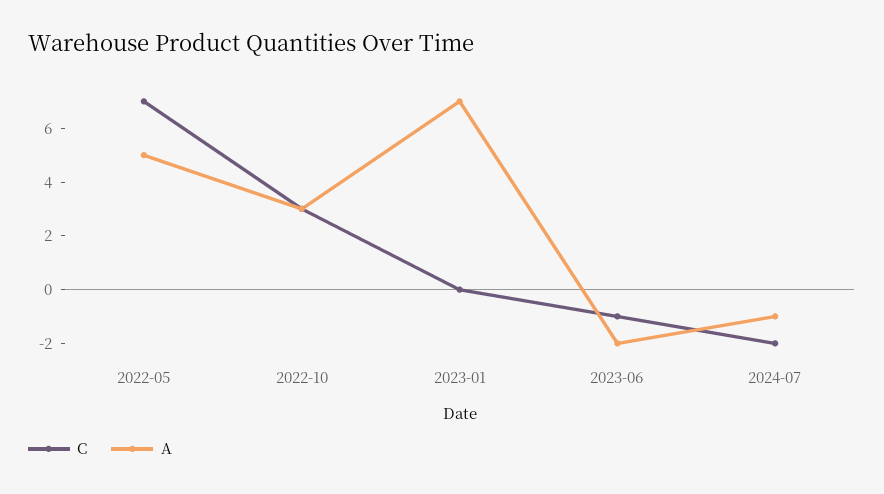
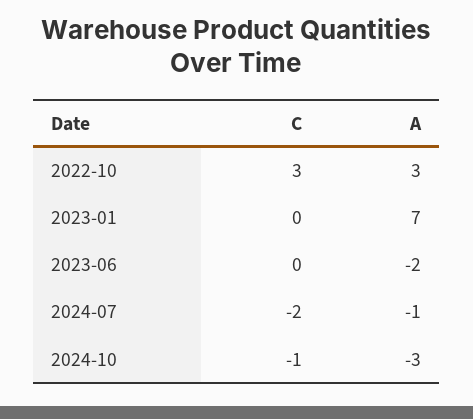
C, 2022-05: 7 -> none
A, 2022-05: 5 -> none
C, 2023-06: -1 -> 0
C, 2024-10: none -> -1
A, 2024-10: none -> -3

